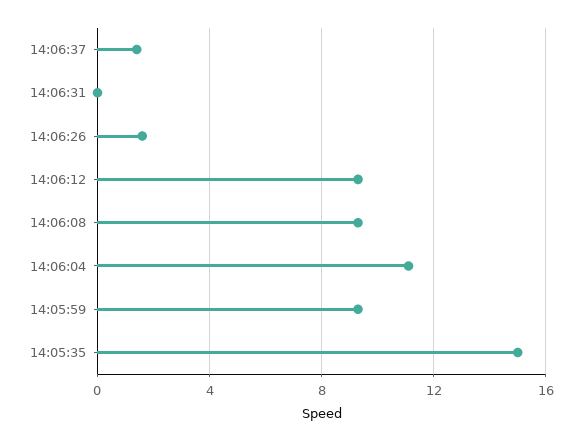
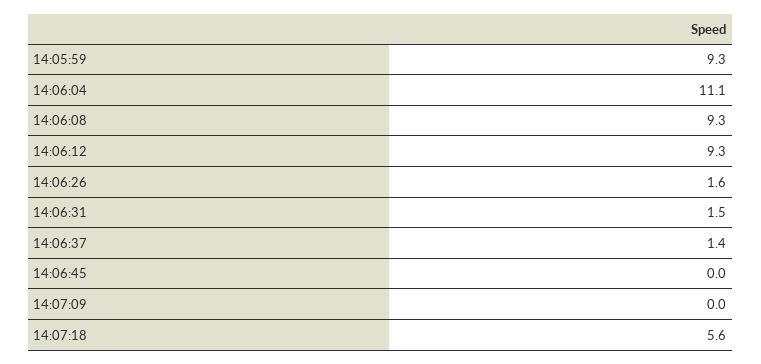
14:06:31: 0 -> 1.5
14:05:35: 15 -> none
14:06:45: none -> 0
14:07:09: none -> 0
14:07:18: none -> 5.6

